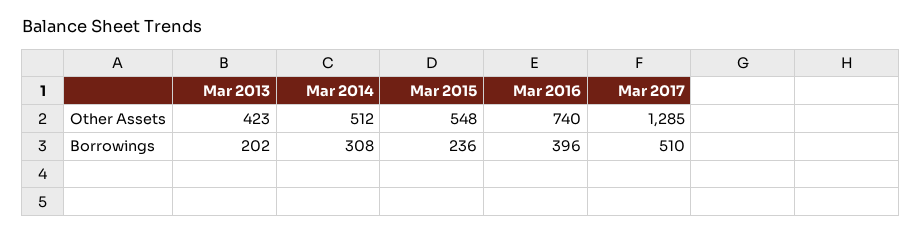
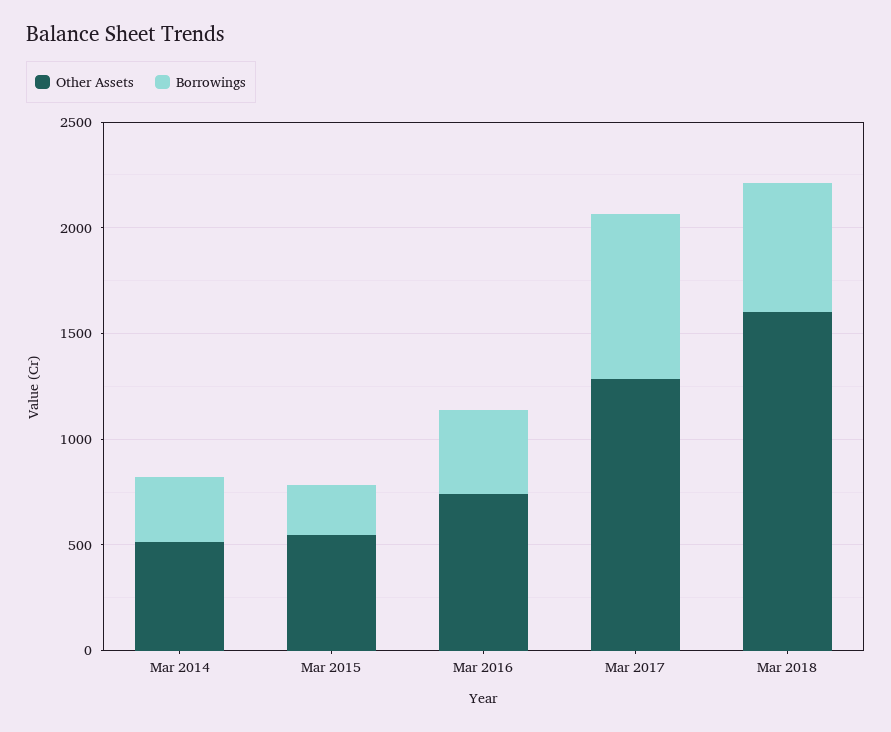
Other Assets, Mar 2013: 423 -> none
Borrowings, Mar 2013: 202 -> none
Borrowings, Mar 2017: 510 -> 800
Other Assets, Mar 2018: none -> 1600
Borrowings, Mar 2018: none -> 600

